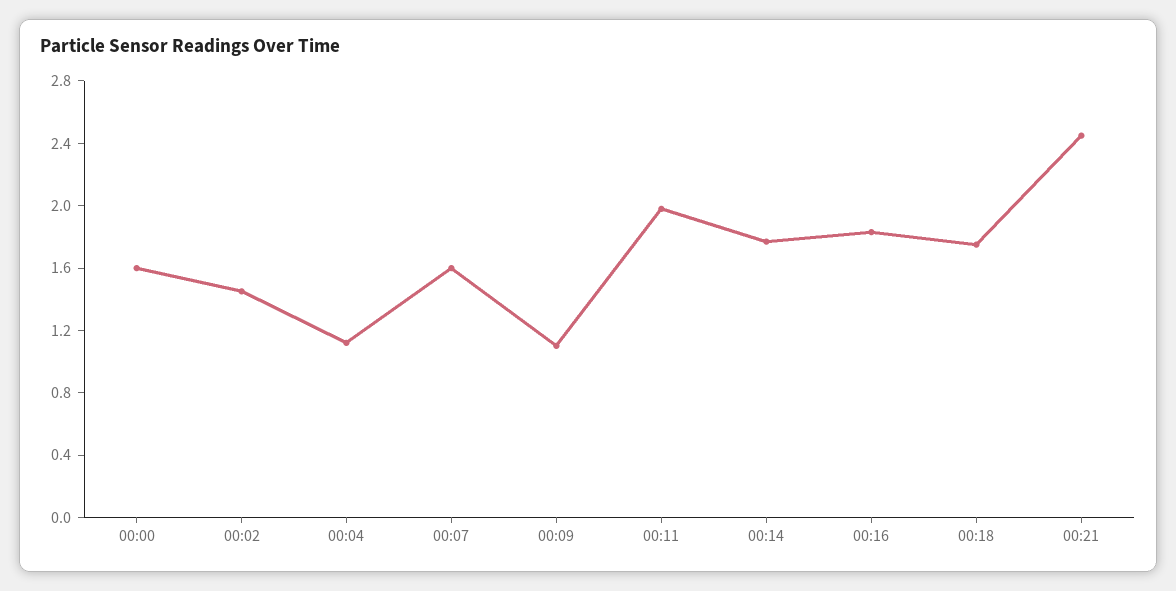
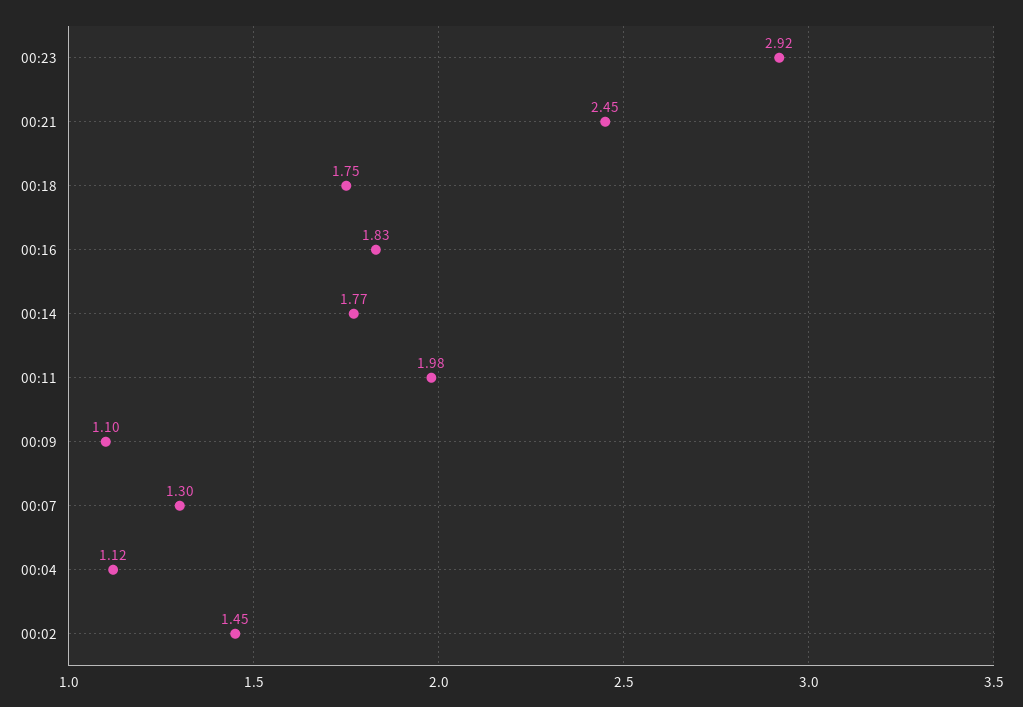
00:00: 1.6 -> none
00:07: 1.6 -> 1.3
00:23: none -> 2.92

